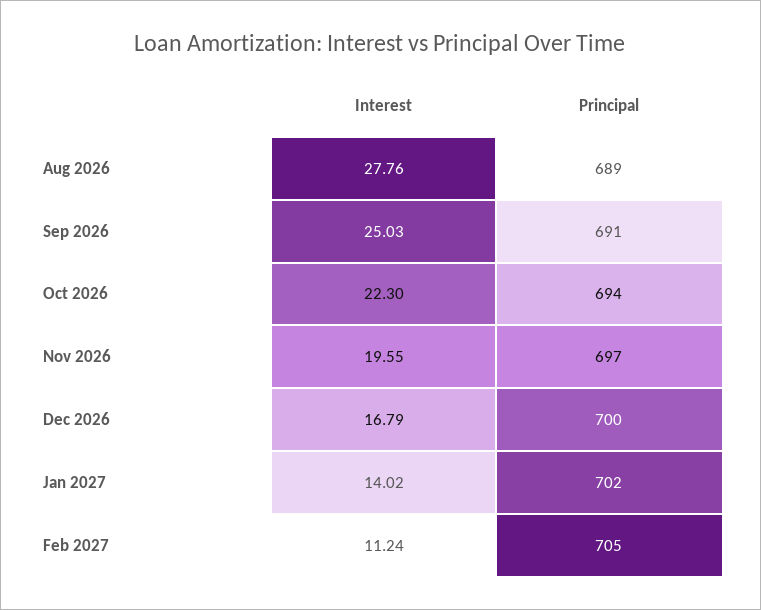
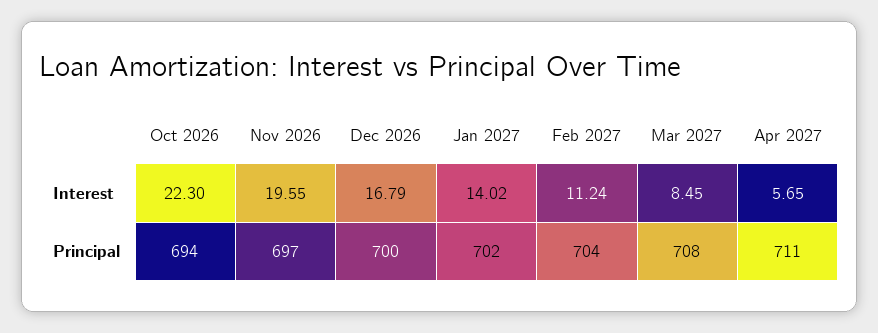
Interest, Aug 2026: 27.76 -> none
Principal, Aug 2026: 689 -> none
Interest, Sep 2026: 25.03 -> none
Principal, Sep 2026: 691 -> none
Principal, Feb 2027: 705 -> 704
Interest, Mar 2027: none -> 8.45
Interest, Apr 2027: none -> 5.65
Principal, Mar 2027: none -> 708
Principal, Apr 2027: none -> 711

